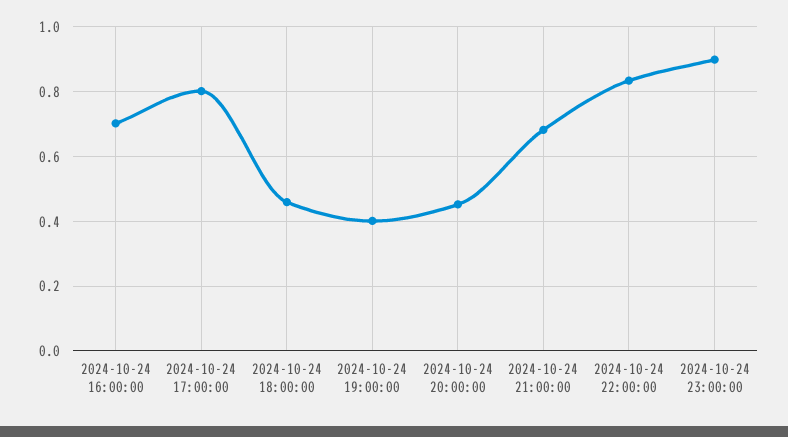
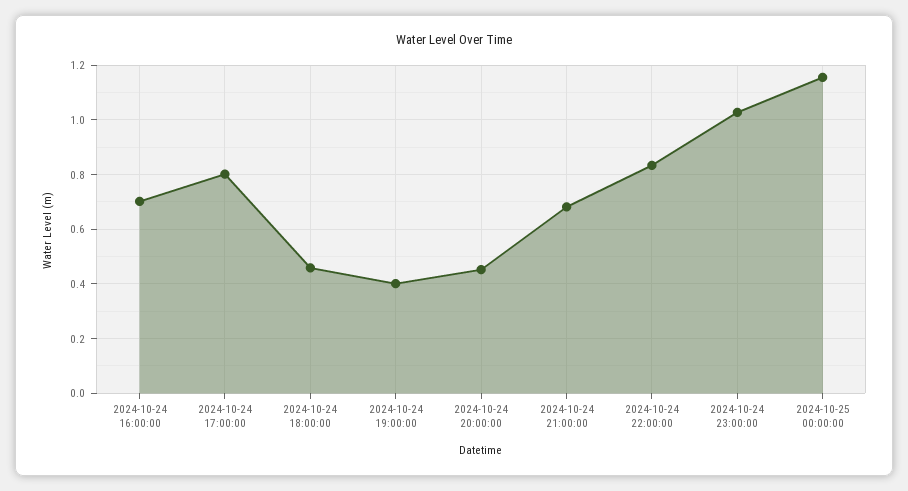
2024-10-24 23:00:00: 0.9 -> 1.025
2024-10-25 00:00:00: none -> 1.15

